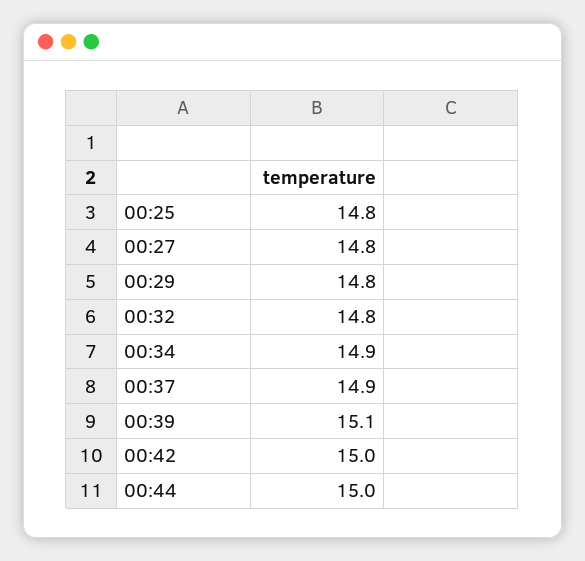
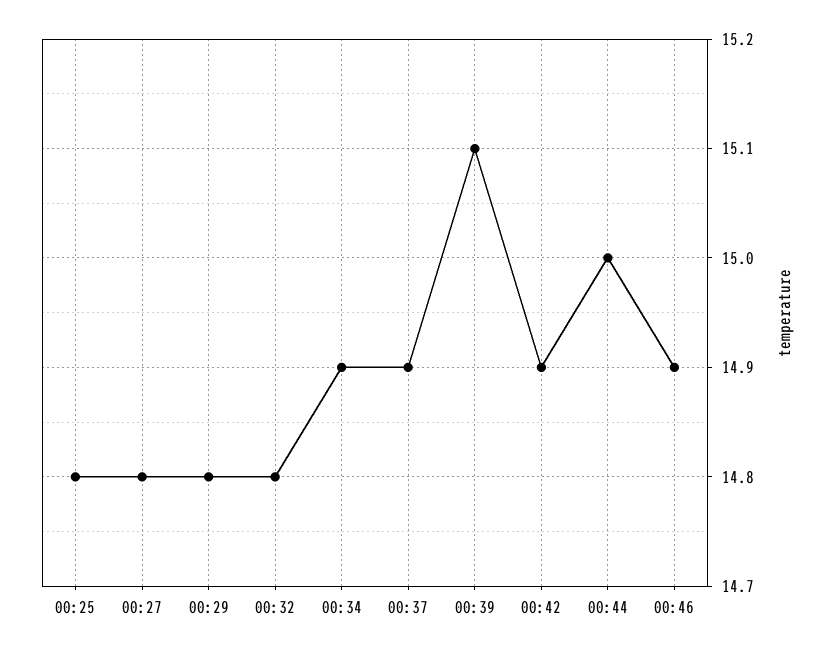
00:42: 15 -> 14.9
00:46: none -> 14.9

